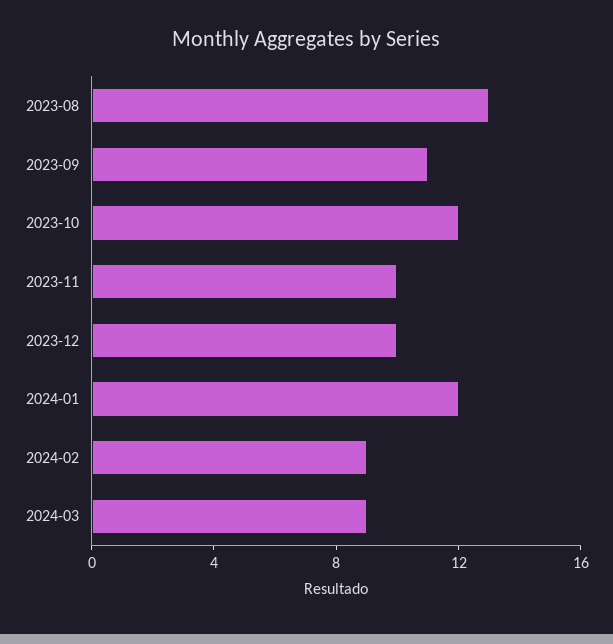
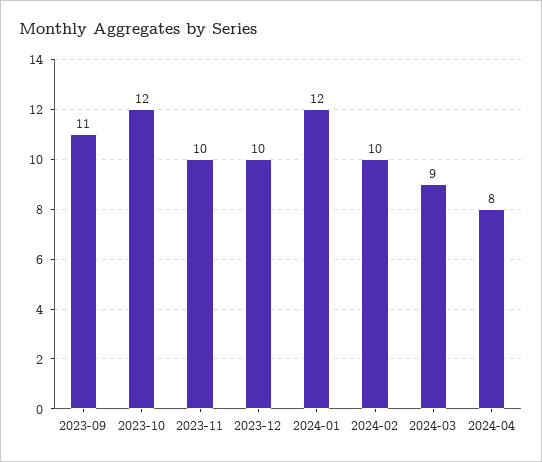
2023-08: 13 -> none
2024-02: 9 -> 10
2024-04: none -> 8

